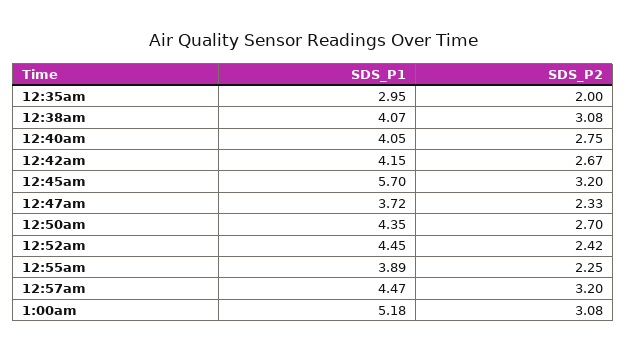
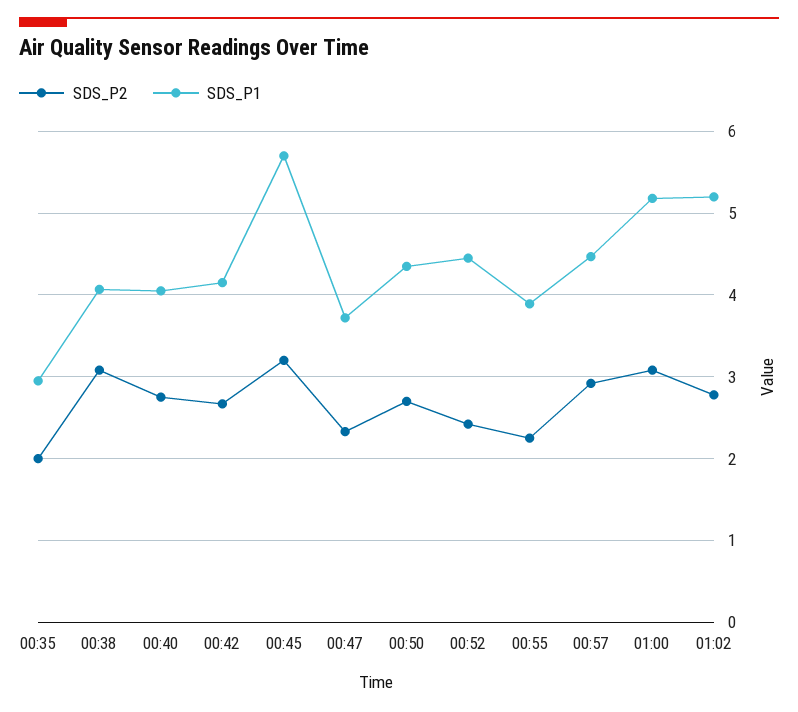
SDS_P2, 12:57am: 3.2 -> 2.9
SDS_P2, 01:02: none -> 2.8
SDS_P1, 01:02: none -> 5.2

